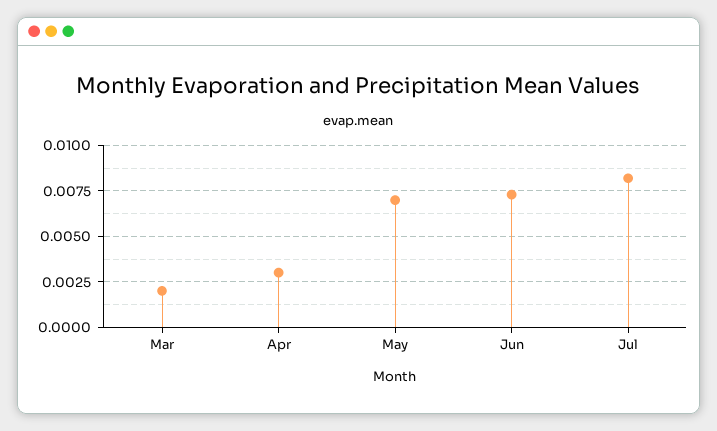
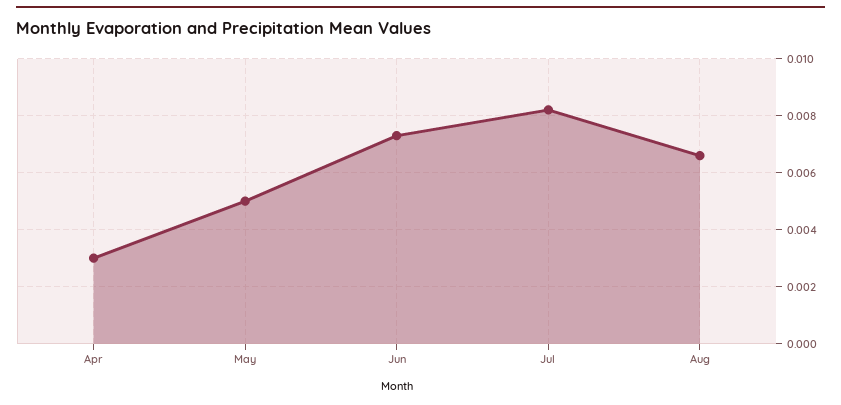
Mar: 0.002 -> none
May: 0.007 -> 0.005
Aug: none -> 0.0065

